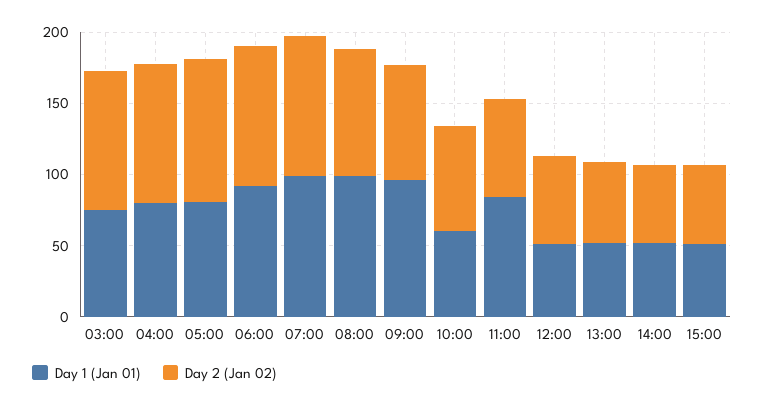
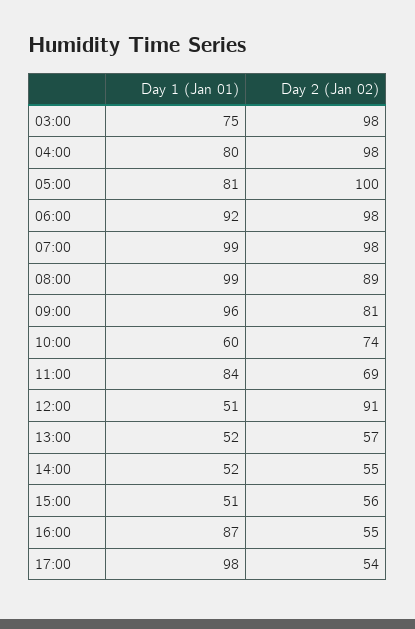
Day 2 (Jan 02), 12:00: 60 -> 91
Day 1 (Jan 01), 16:00: none -> 87
Day 2 (Jan 02), 16:00: none -> 55
Day 1 (Jan 01), 17:00: none -> 98
Day 2 (Jan 02), 17:00: none -> 54

